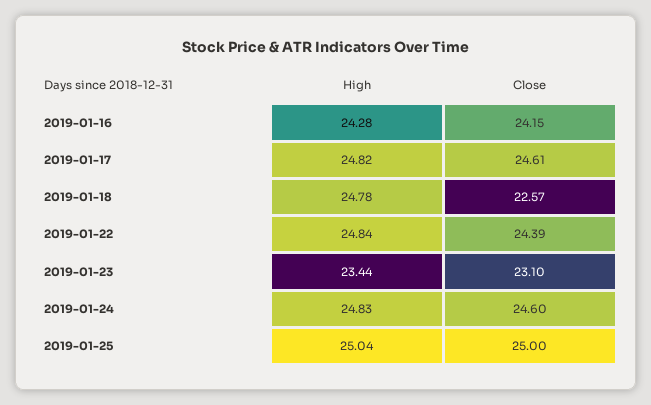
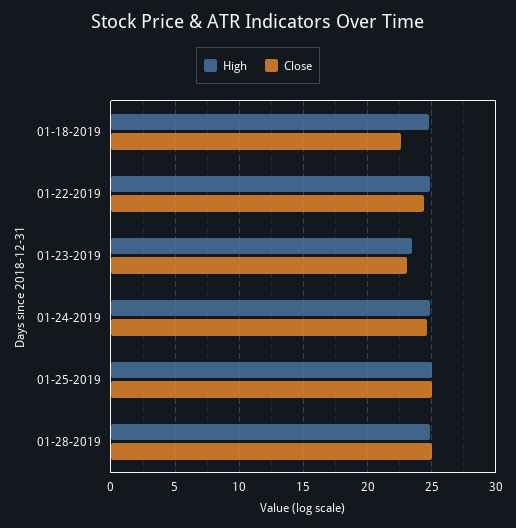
High, 2019-01-16: 24.28 -> none
Close, 2019-01-16: 24.15 -> none
High, 2019-01-17: 24.82 -> none
Close, 2019-01-17: 24.61 -> none
High, 01-28-2019: none -> 25
Close, 01-28-2019: none -> 25

